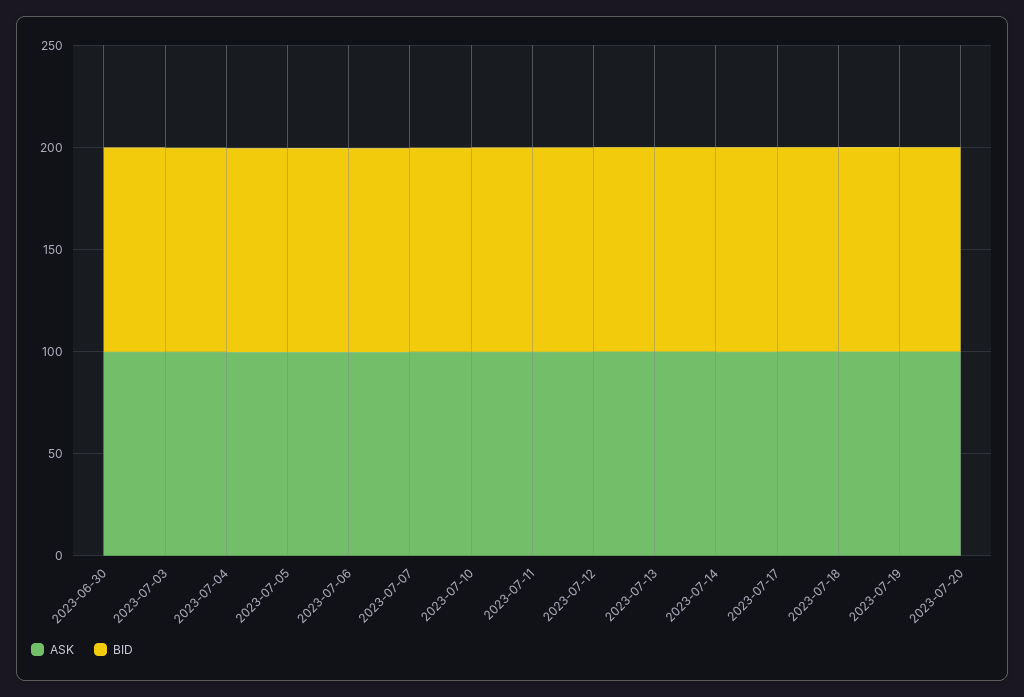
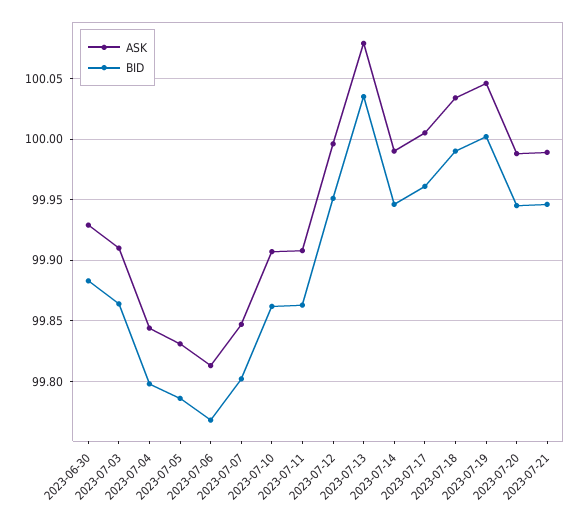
ASK, 2023-07-21: none -> 99.99
BID, 2023-07-21: none -> 99.945

